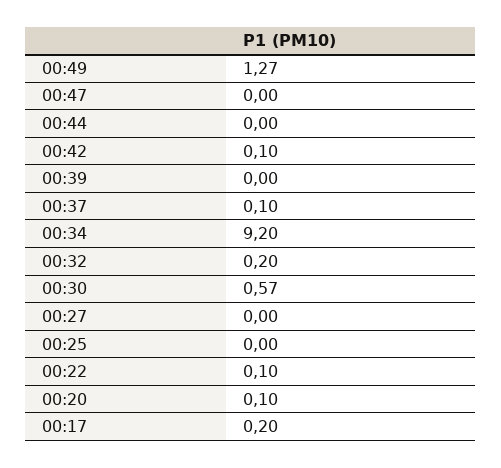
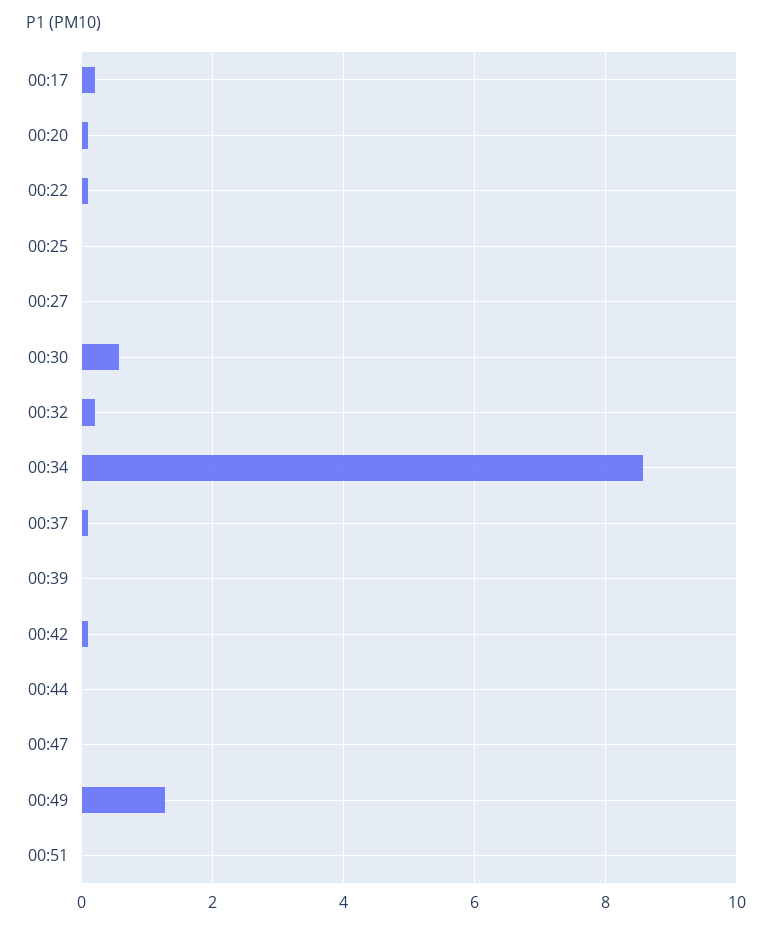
00:34: 9.2 -> 8.6
00:51: none -> 0

